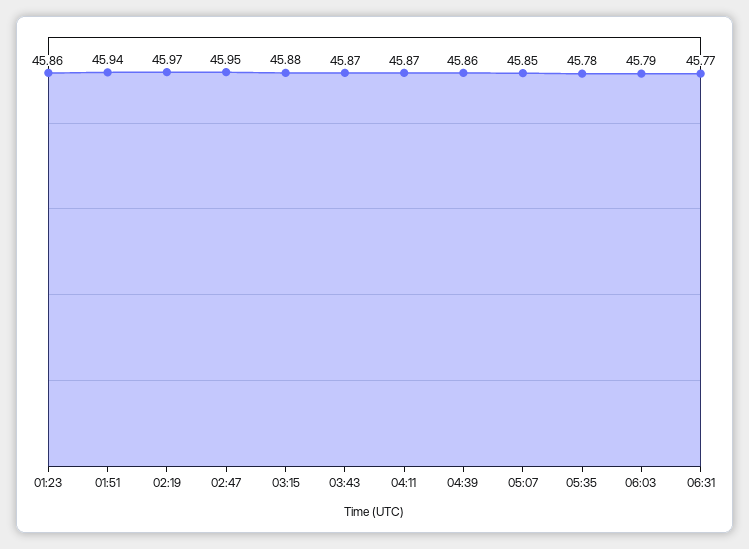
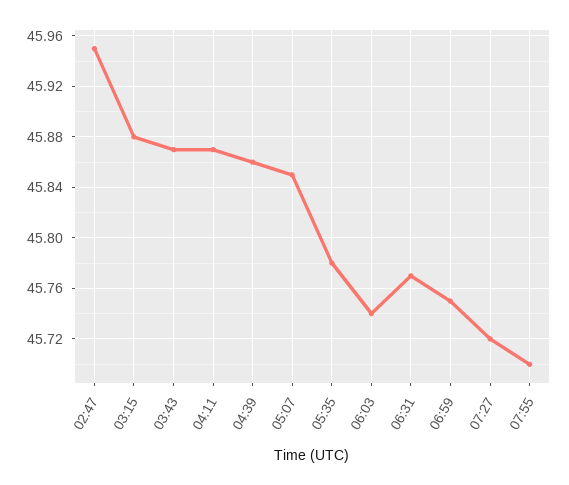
01:23: 45.86 -> none
01:51: 45.94 -> none
02:19: 45.97 -> none
06:03: 45.79 -> 45.74
06:59: none -> 45.75
07:27: none -> 45.72
07:55: none -> 45.7

